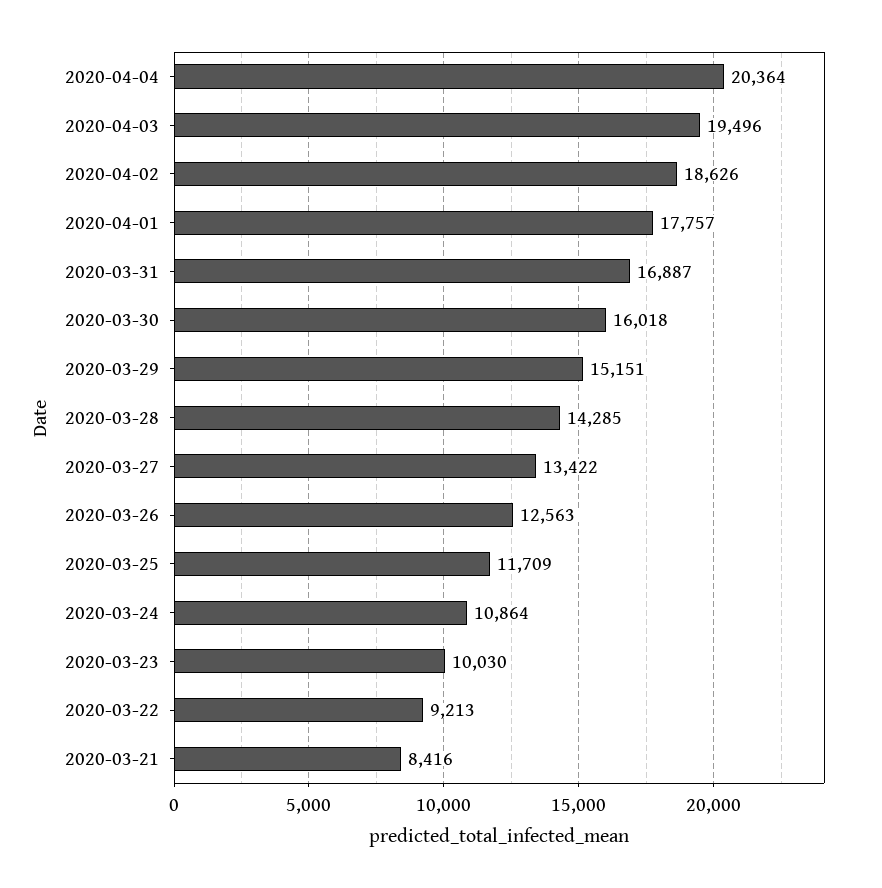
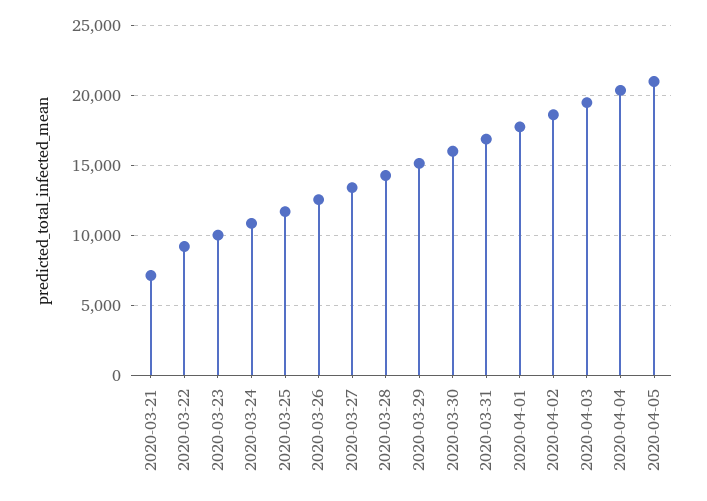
2020-03-21: 8416 -> 7000
2020-04-05: none -> 21000

